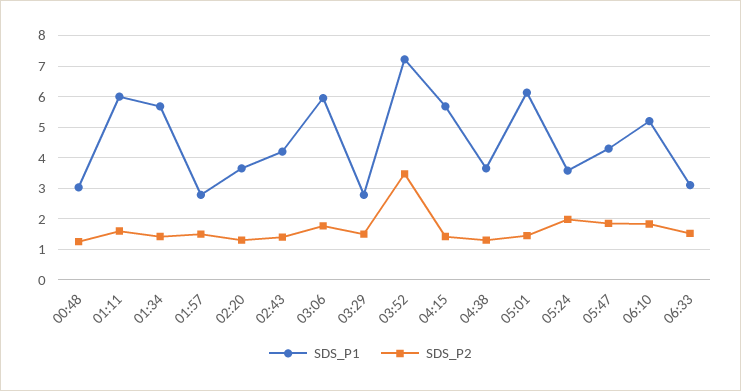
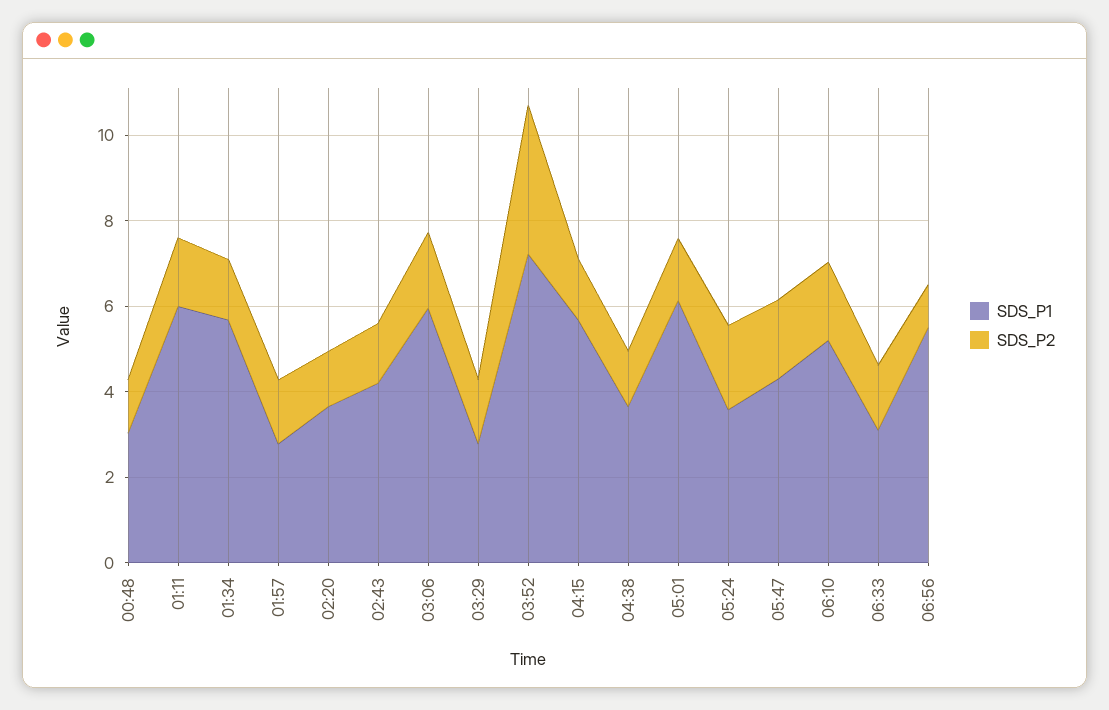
SDS_P1, 06:56: none -> 5.5
SDS_P2, 06:56: none -> 1

